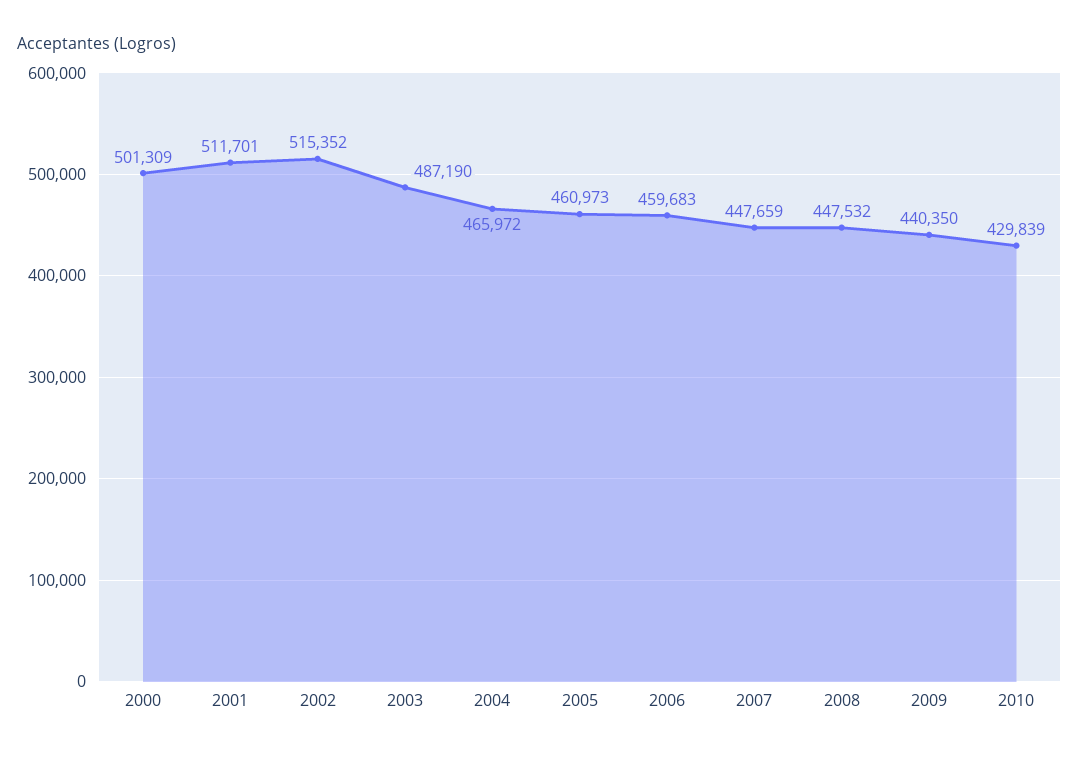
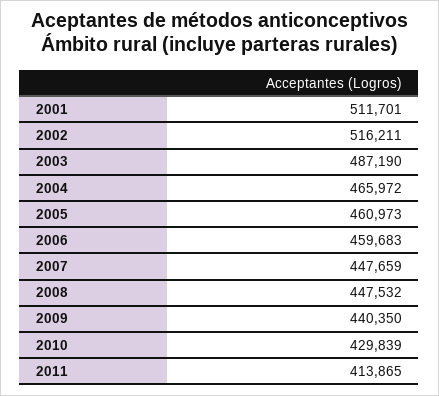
2000: 501309 -> none
2002: 515352 -> 516211
2011: none -> 413865

